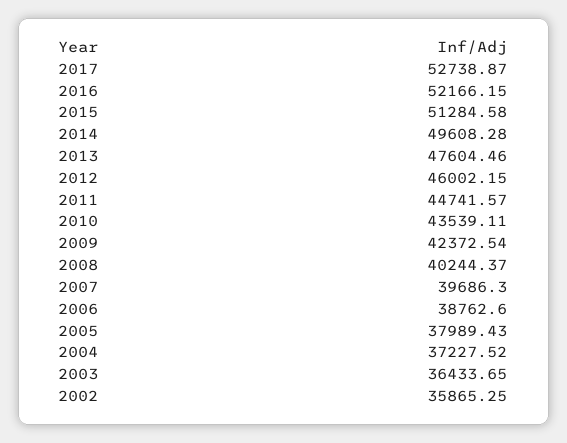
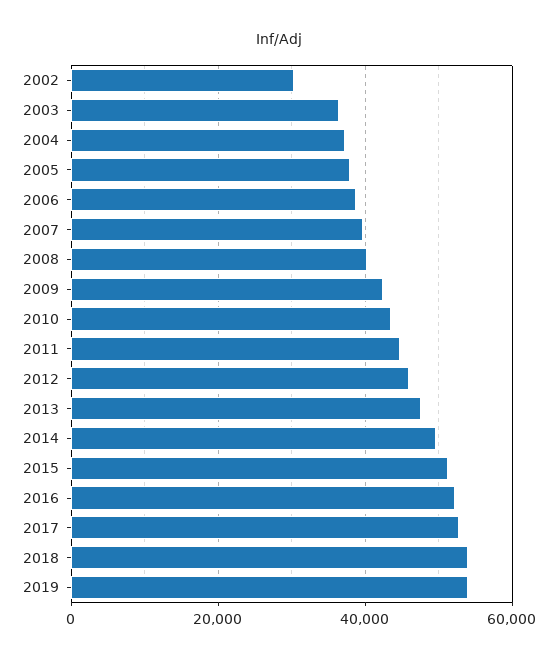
2002: 35865.25 -> 30000
2018: none -> 54000
2019: none -> 54000

